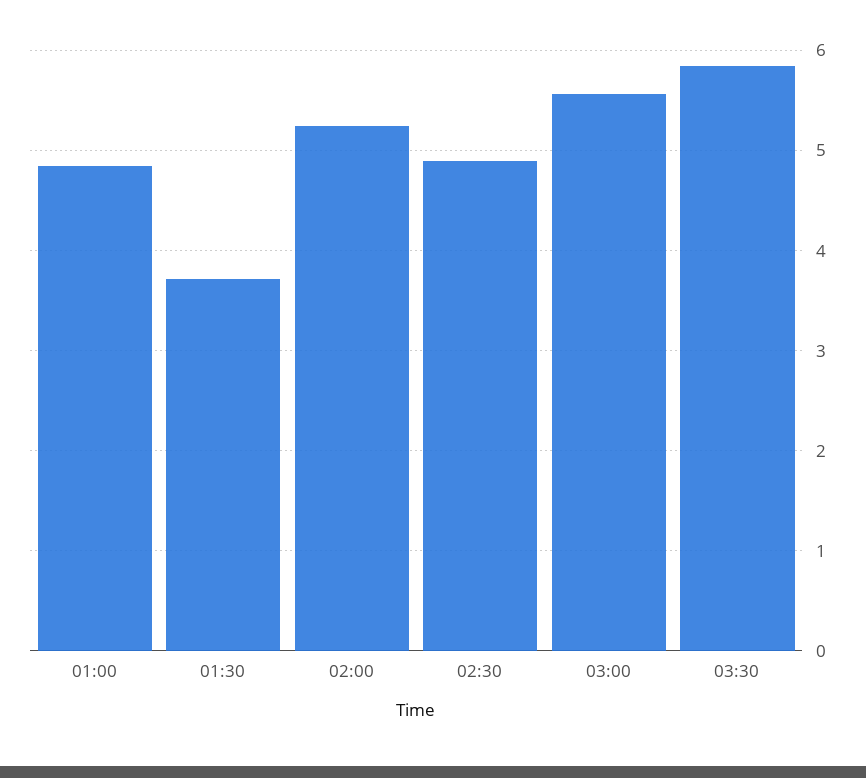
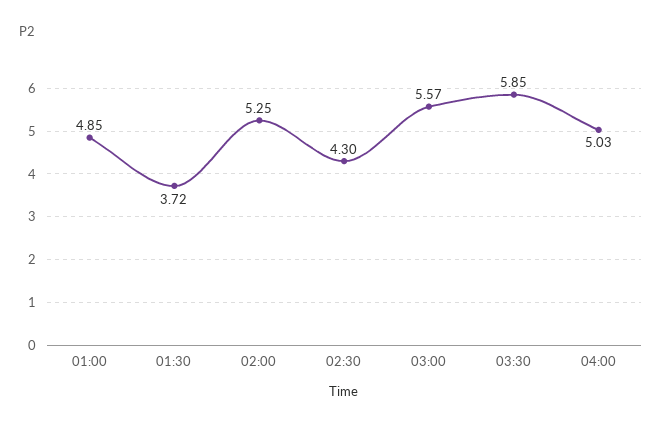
02:30: 4.9 -> 4.3
04:00: none -> 5.03

